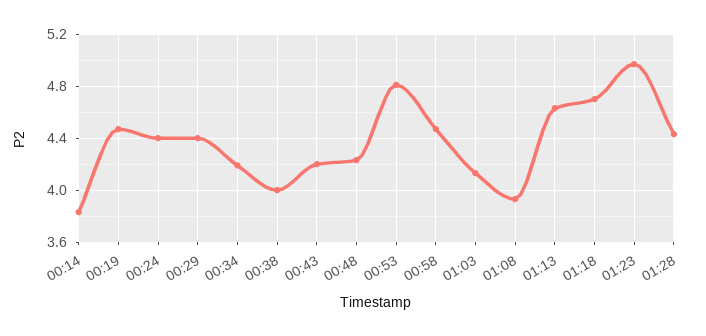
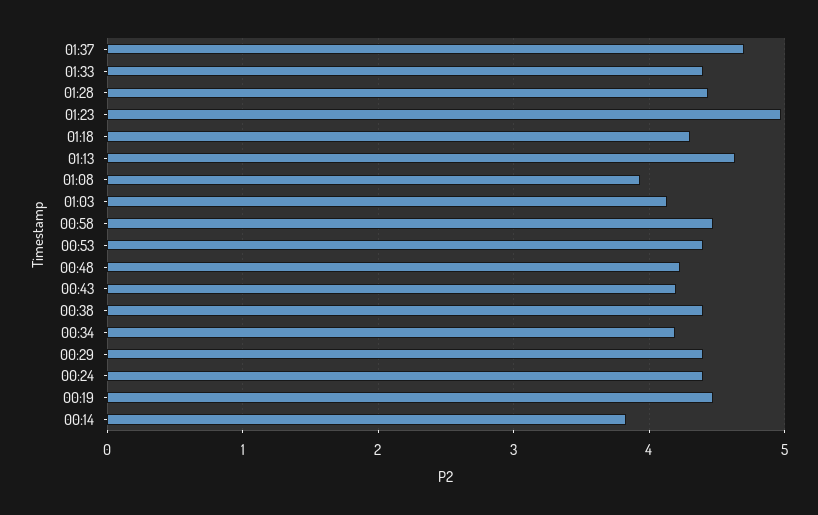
00:38: 4 -> 4.4
00:53: 4.8 -> 4.4
01:18: 4.7 -> 4.3
01:37: none -> 4.7
01:33: none -> 4.4

